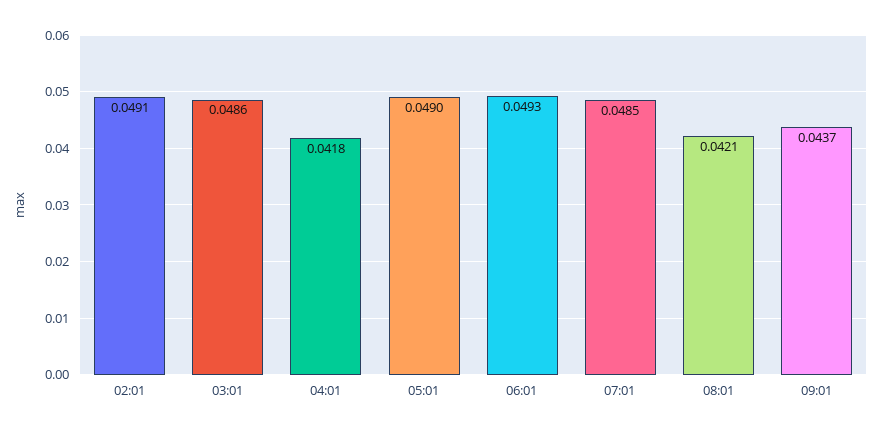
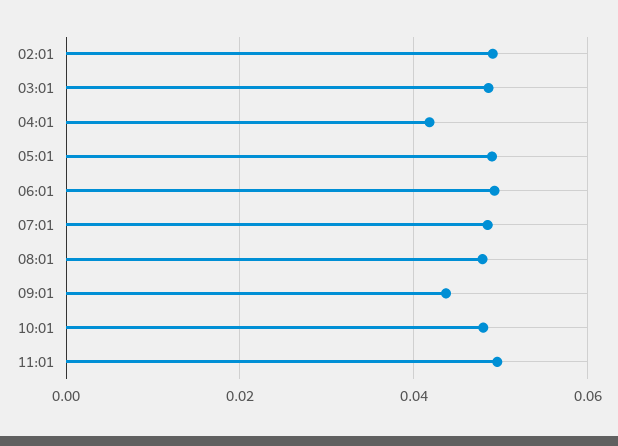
08:01: 0.0421 -> 0.048
10:01: none -> 0.048
11:01: none -> 0.05

